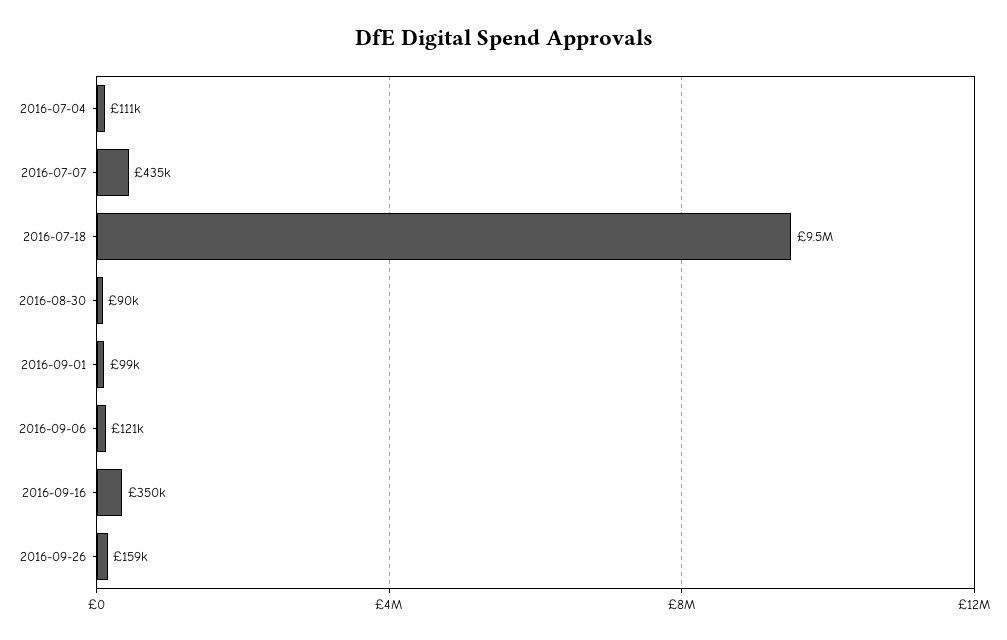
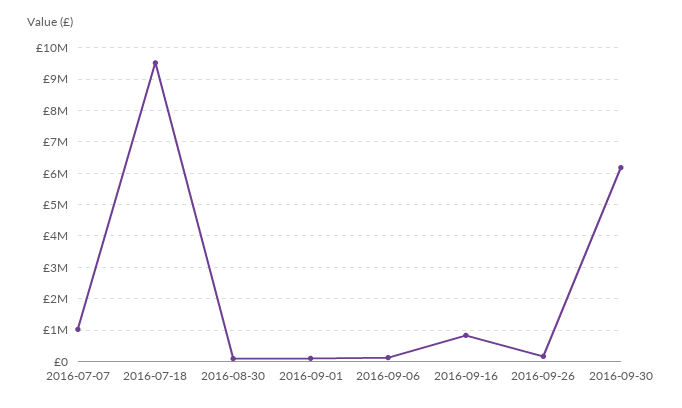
2016-07-04: 111000 -> none
2016-07-07: 435000 -> 1000000
2016-09-16: 350000 -> 800000
2016-09-30: none -> 6200000

